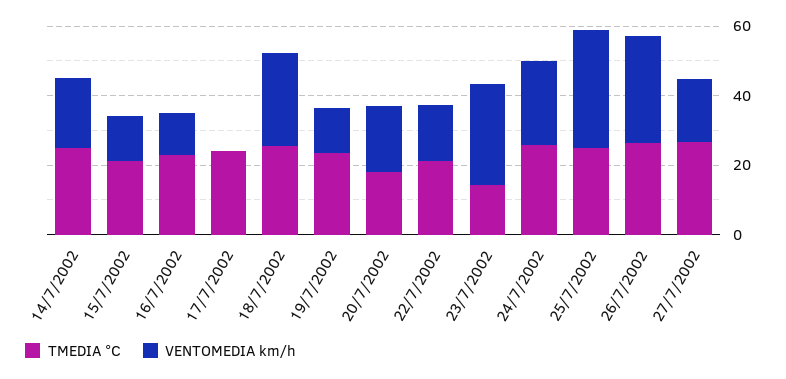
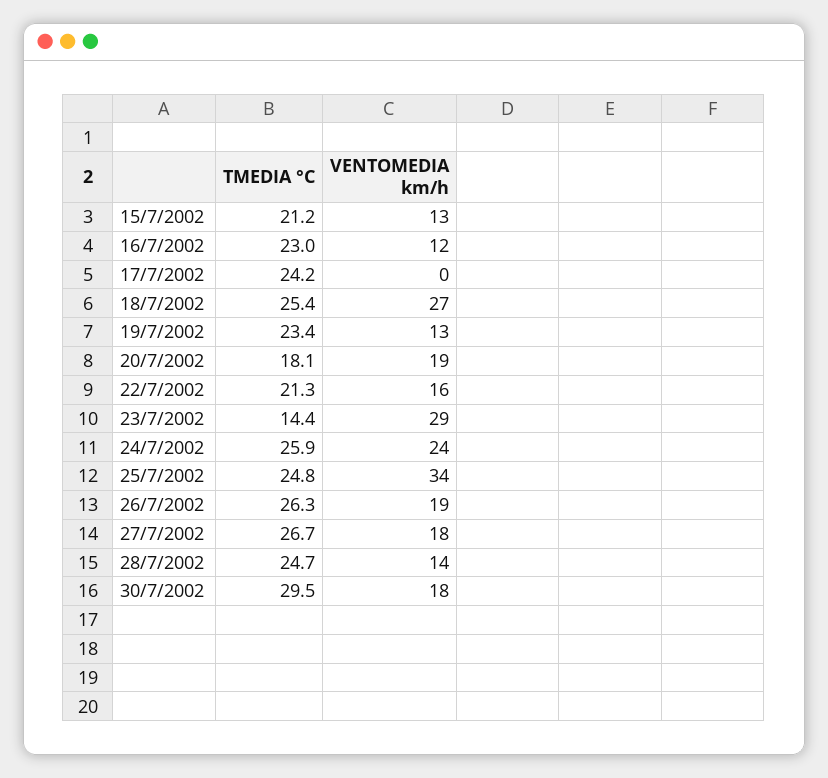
TMEDIA °C, 14/7/2002: 25 -> none
VENTOMEDIA km/h, 14/7/2002: 20 -> none
VENTOMEDIA km/h, 26/7/2002: 30 -> 19
TMEDIA °C, 28/7/2002: none -> 24.7
VENTOMEDIA km/h, 28/7/2002: none -> 14
TMEDIA °C, 30/7/2002: none -> 29.5
VENTOMEDIA km/h, 30/7/2002: none -> 18

